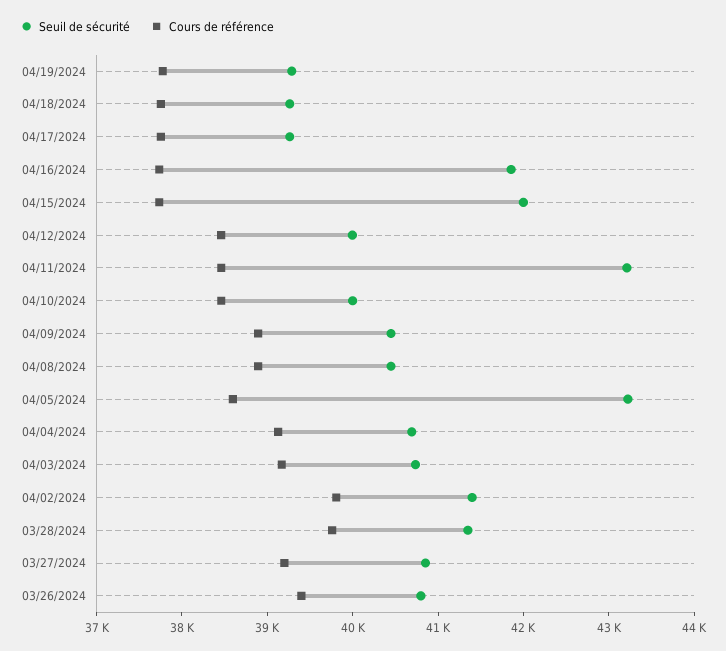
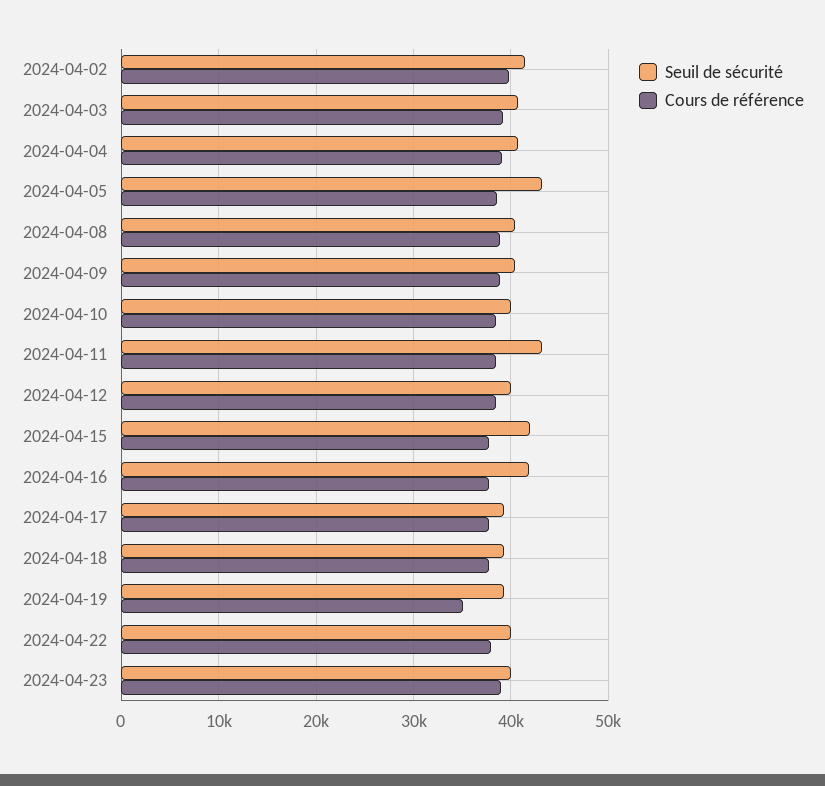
Cours de référence, 04/19/2024: 37800 -> 35000
Seuil de sécurité, 03/28/2024: 41400 -> none
Cours de référence, 03/28/2024: 39800 -> none
Seuil de sécurité, 03/27/2024: 40800 -> none
Cours de référence, 03/27/2024: 39200 -> none
Seuil de sécurité, 03/26/2024: 40800 -> none
Cours de référence, 03/26/2024: 39400 -> none
Seuil de sécurité, 2024-04-22: none -> 40000
Cours de référence, 2024-04-22: none -> 38000
Seuil de sécurité, 2024-04-23: none -> 40000
Cours de référence, 2024-04-23: none -> 39000

